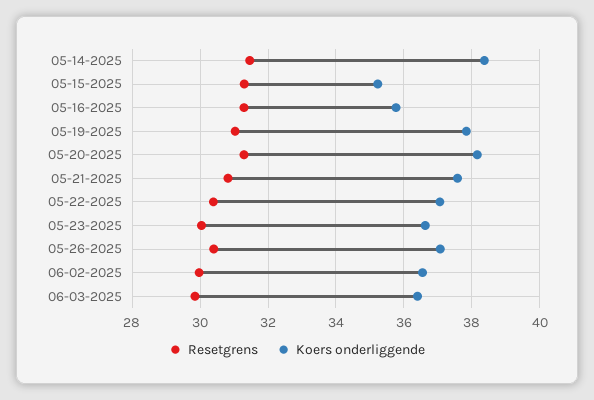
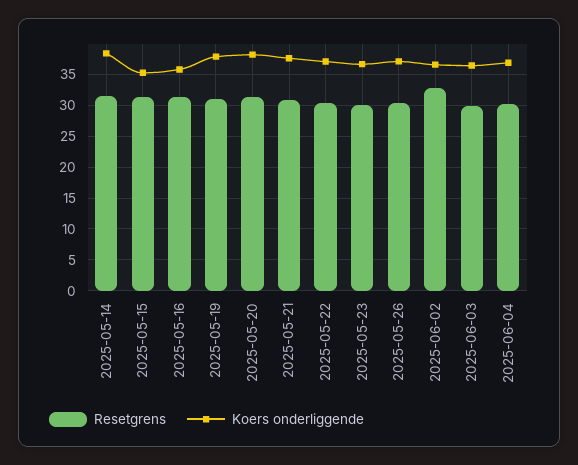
Resetgrens, 06-02-2025: 30 -> 33
Resetgrens, 2025-06-04: none -> 30
Koers onderliggende, 2025-06-04: none -> 37

